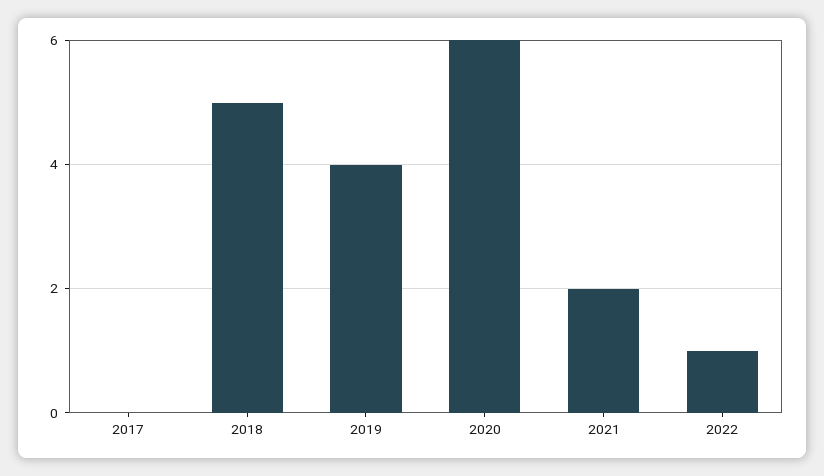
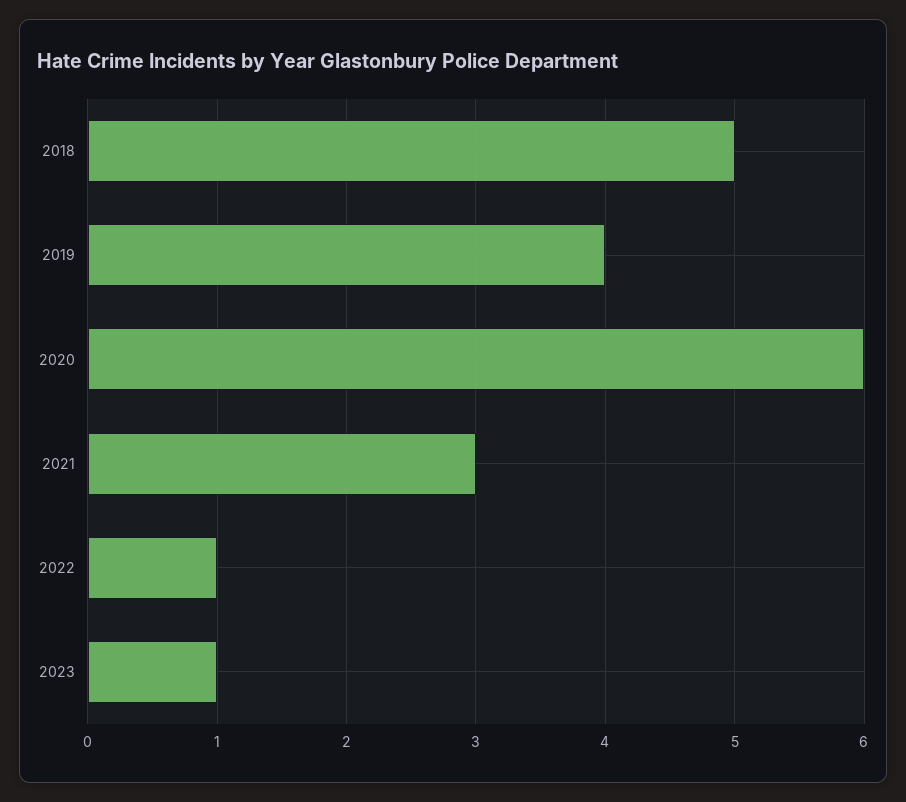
2017: 0 -> none
2021: 2 -> 3
2023: none -> 1

